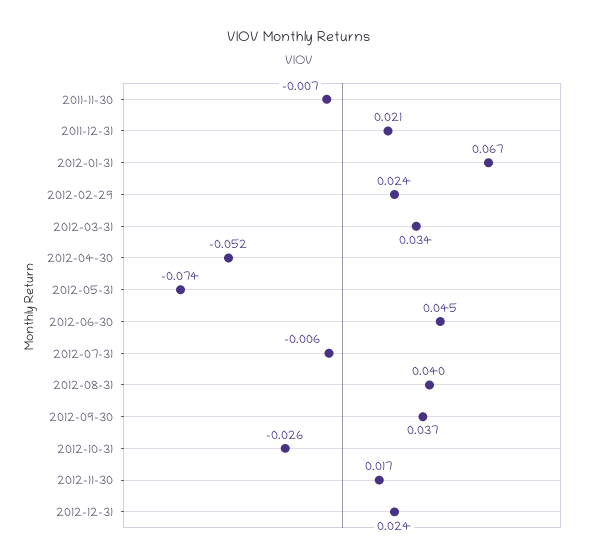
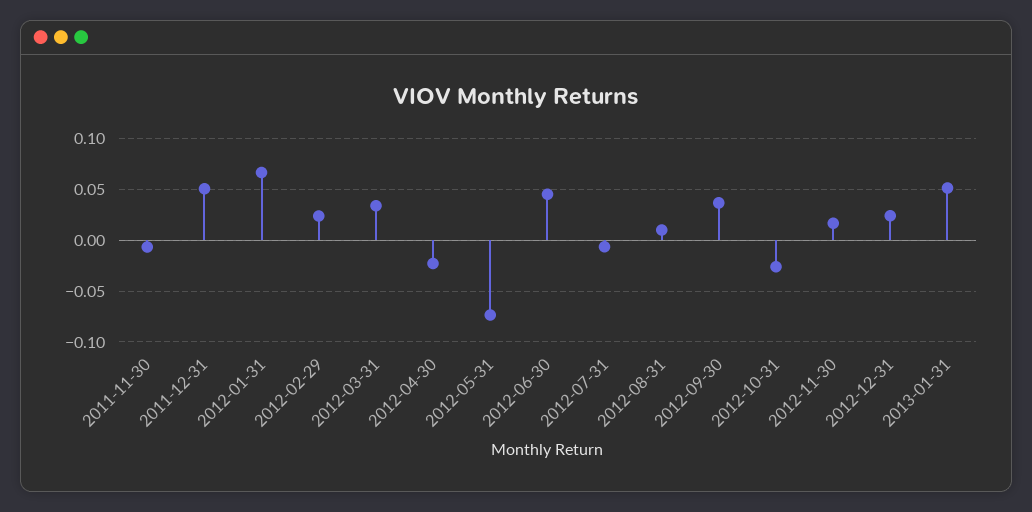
2011-12-31: 0.021 -> 0.05
2012-04-30: -0.052 -> -0.02
2012-08-31: 0.04 -> 0.01
2013-01-31: none -> 0.05

